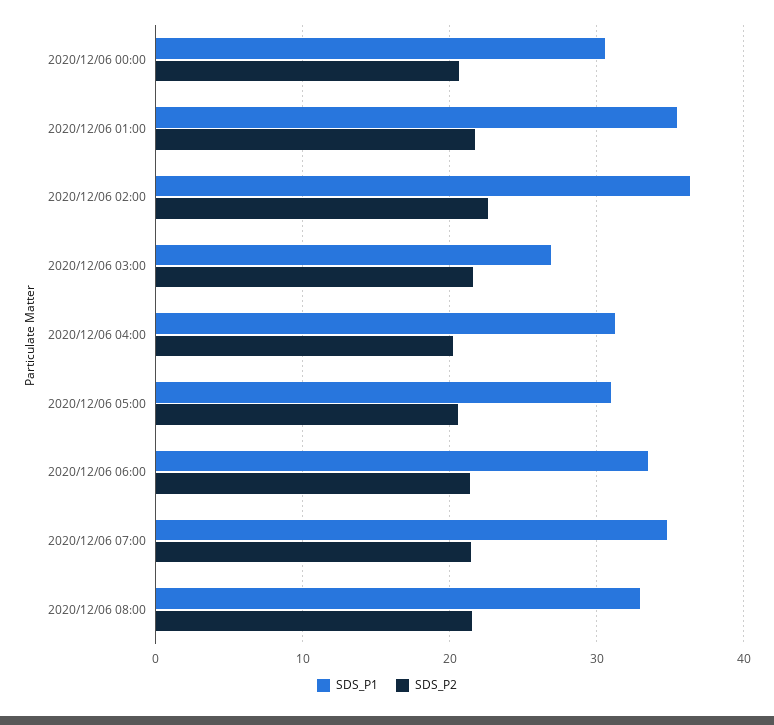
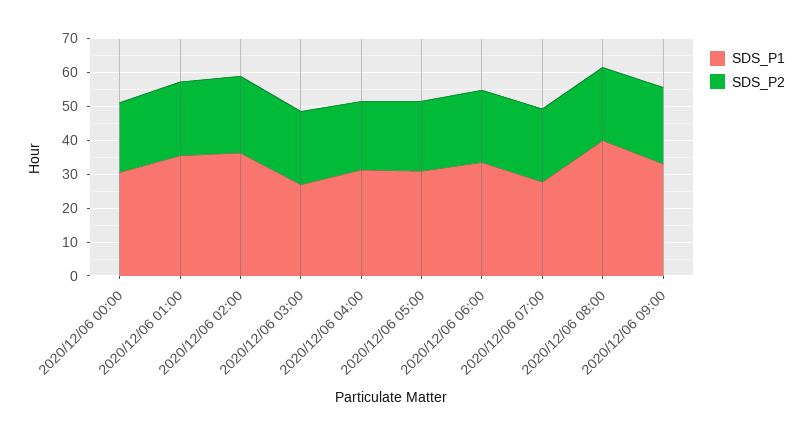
SDS_P1, 2020/12/06 07:00: 35 -> 27.5
SDS_P1, 2020/12/06 08:00: 33 -> 40
SDS_P1, 2020/12/06 09:00: none -> 32.5
SDS_P2, 2020/12/06 09:00: none -> 22.5

